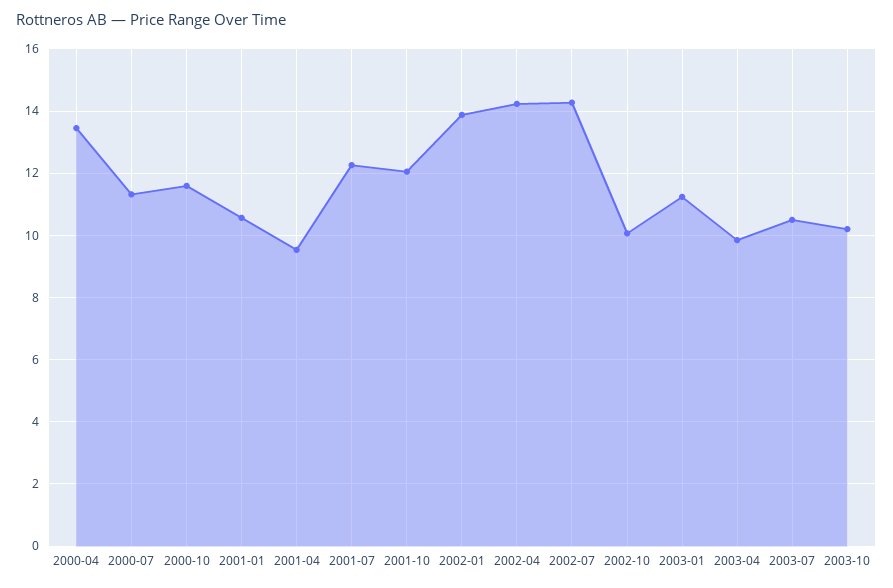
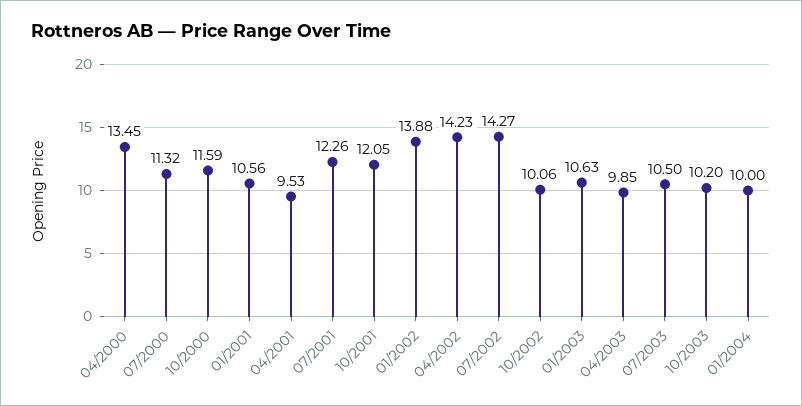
2003-01: 11.2 -> 10.63
01/2004: none -> 10

